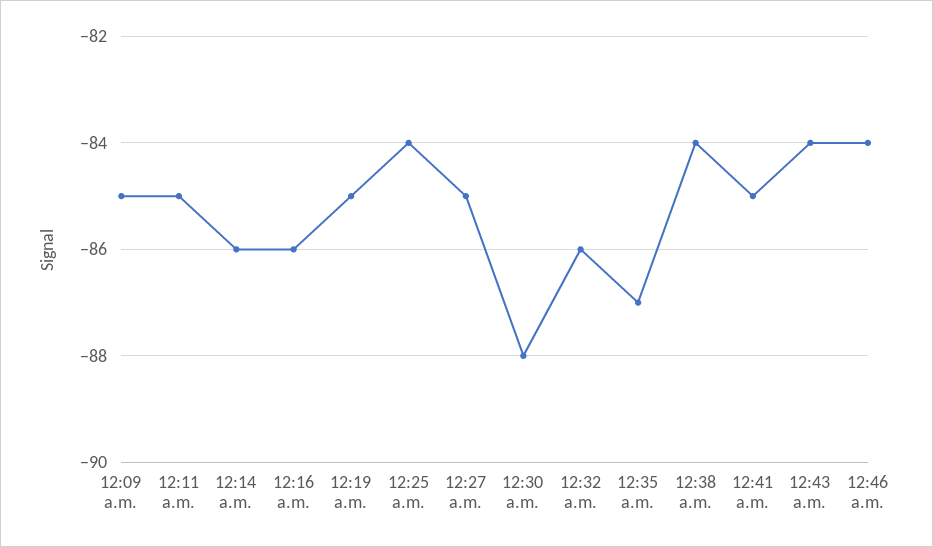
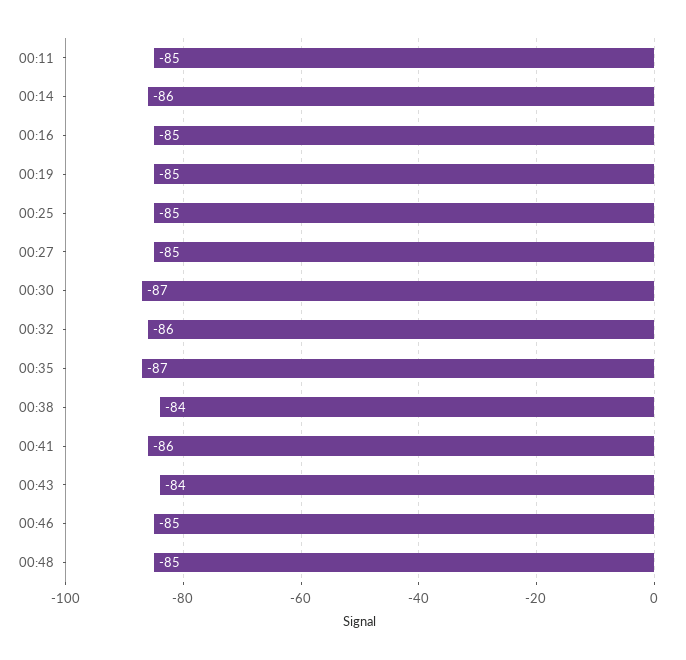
12:09 a.m.: -85 -> none
12:16 a.m.: -86 -> -85
12:25 a.m.: -84 -> -85
12:30 a.m.: -88 -> -87
12:41 a.m.: -85 -> -86
12:46 a.m.: -84 -> -85
00:48: none -> -85

